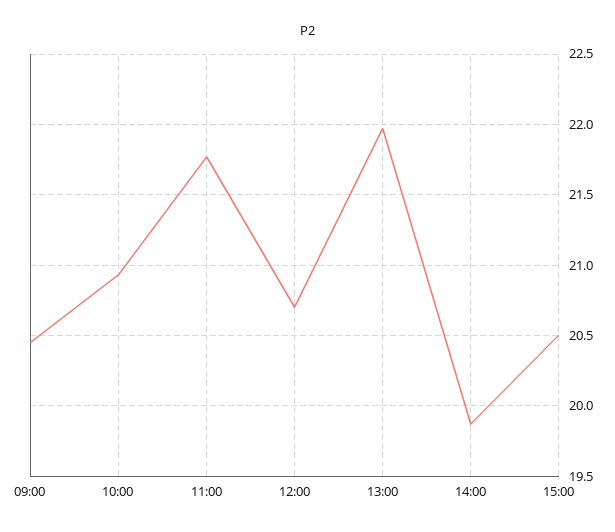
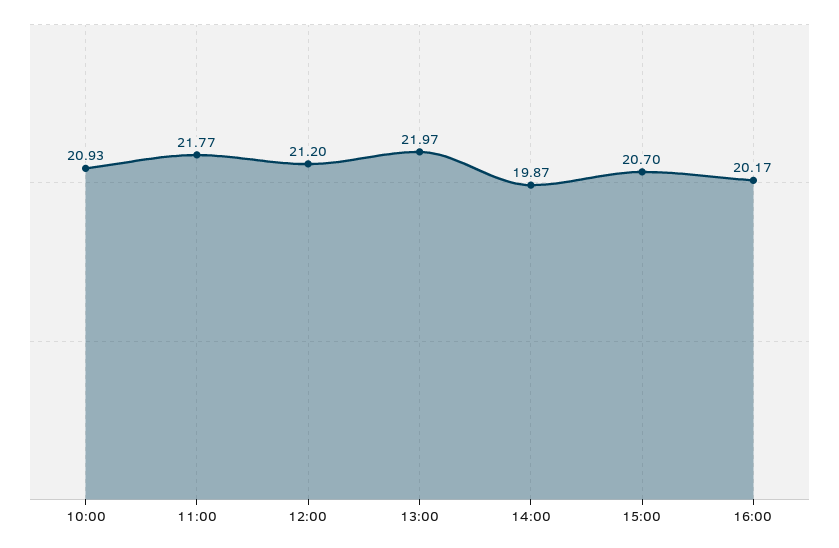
09:00: 20.45 -> none
12:00: 20.7 -> 21.2
15:00: 20.5 -> 20.7
16:00: none -> 20.17

